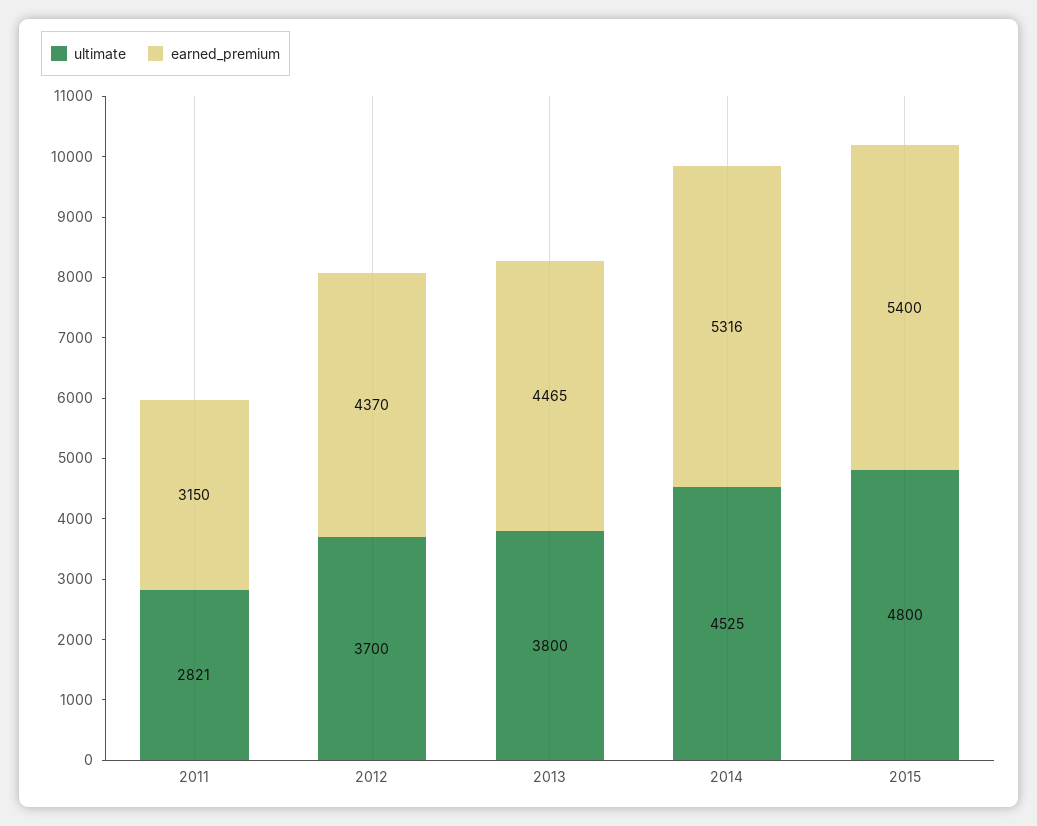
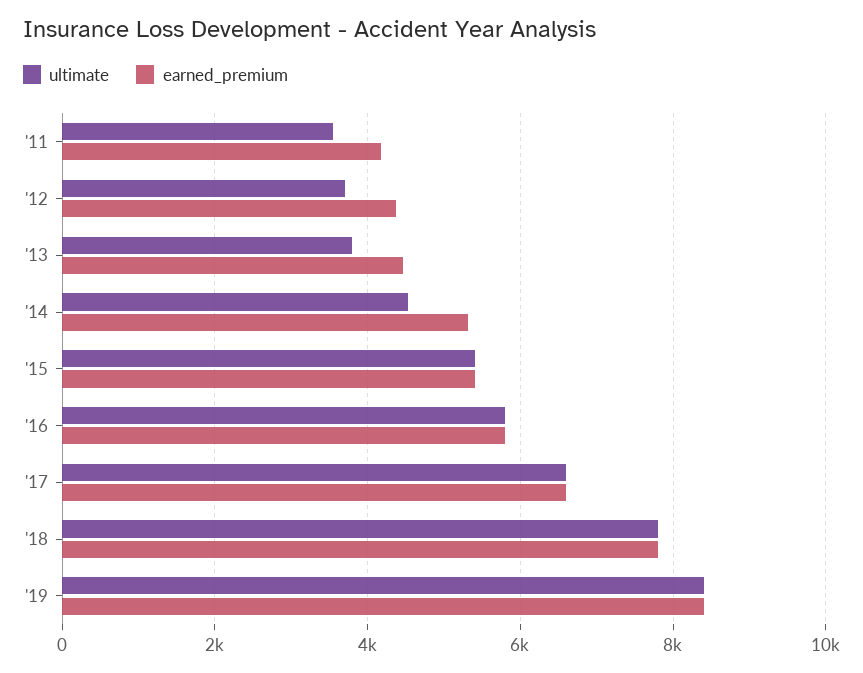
ultimate, 2011: 2821 -> 3600
earned_premium, 2011: 3150 -> 4200
ultimate, 2015: 4800 -> 5400
ultimate, '16: none -> 5800
earned_premium, '16: none -> 5800
ultimate, '17: none -> 6600
earned_premium, '17: none -> 6600
ultimate, '18: none -> 7800
earned_premium, '18: none -> 7800
ultimate, '19: none -> 8400
earned_premium, '19: none -> 8400

